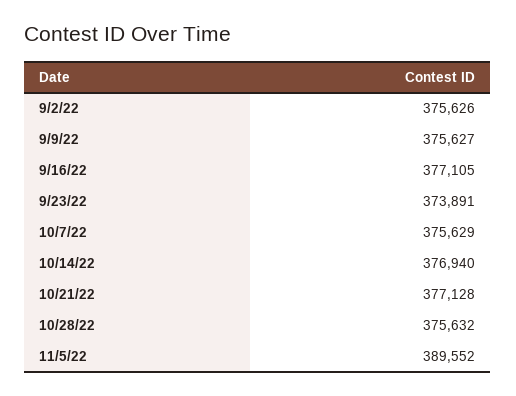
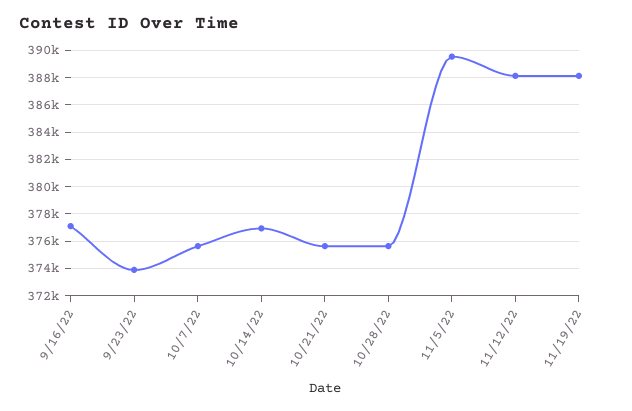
9/2/22: 375626 -> none
9/9/22: 375627 -> none
10/21/22: 377128 -> 375500
11/12/22: none -> 388000
11/19/22: none -> 388000

